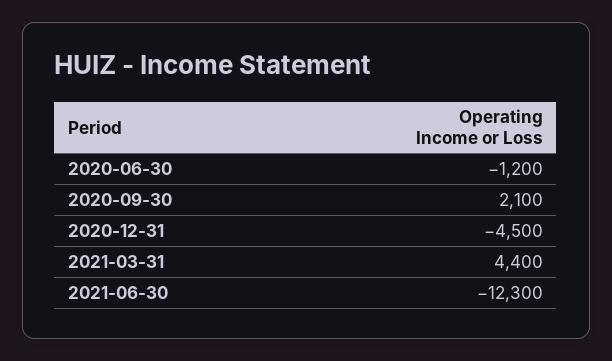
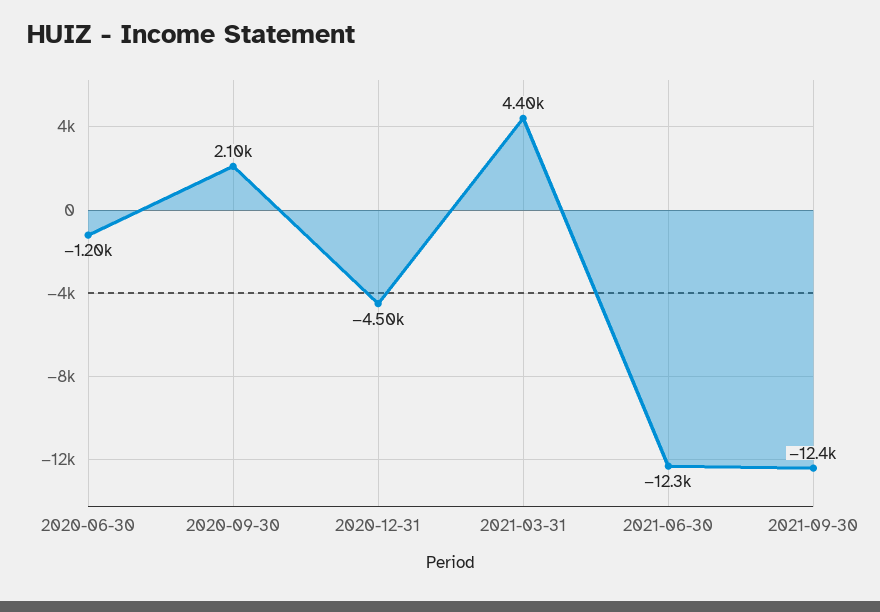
2021-09-30: none -> -12400

